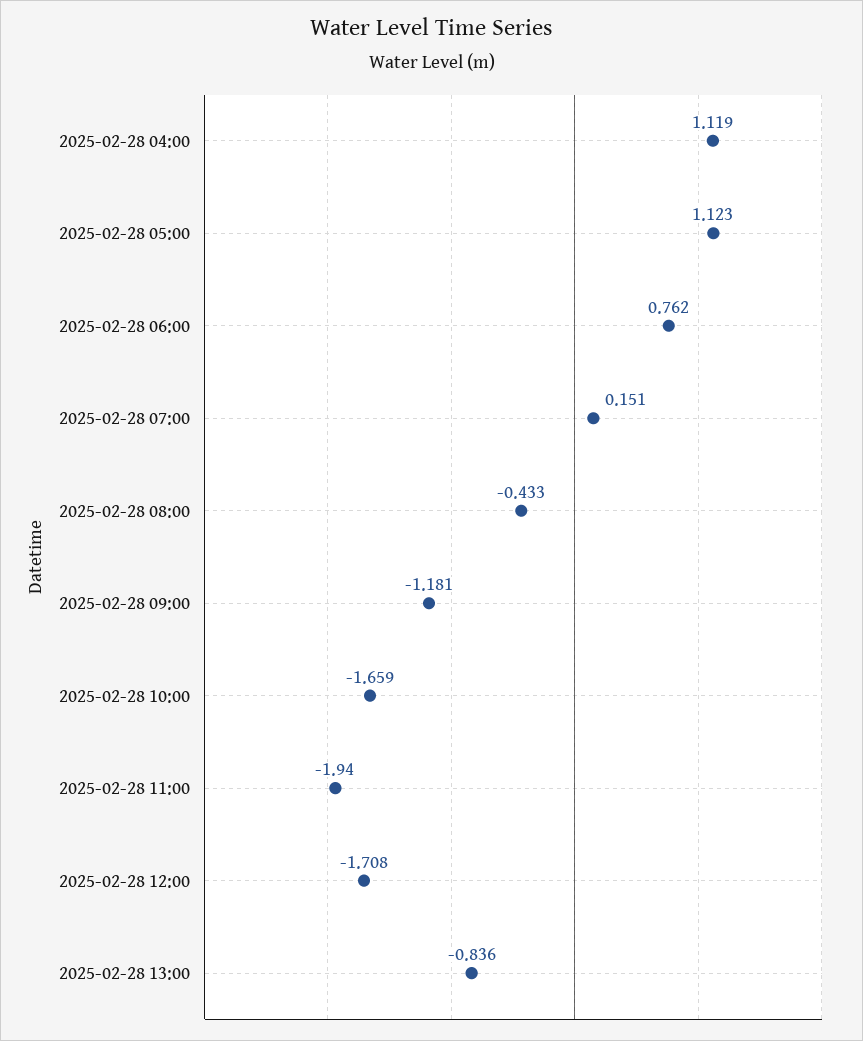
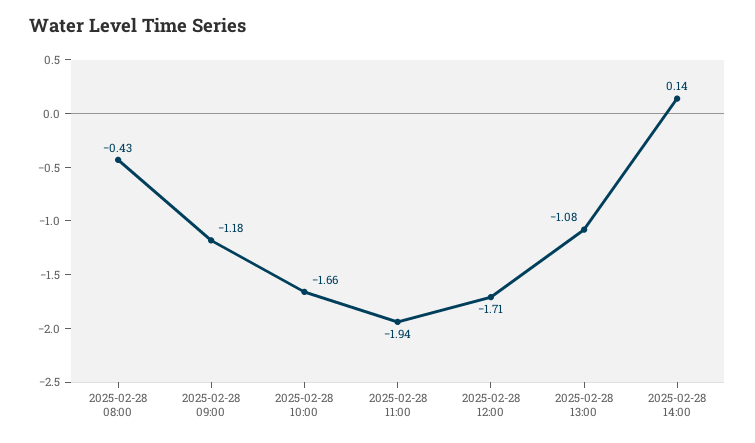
2025-02-28 04:00: 1.119 -> none
2025-02-28 05:00: 1.123 -> none
2025-02-28 06:00: 0.762 -> none
2025-02-28 07:00: 0.151 -> none
2025-02-28 13:00: -0.836 -> -1.08
2025-02-28 14:00: none -> 0.14

